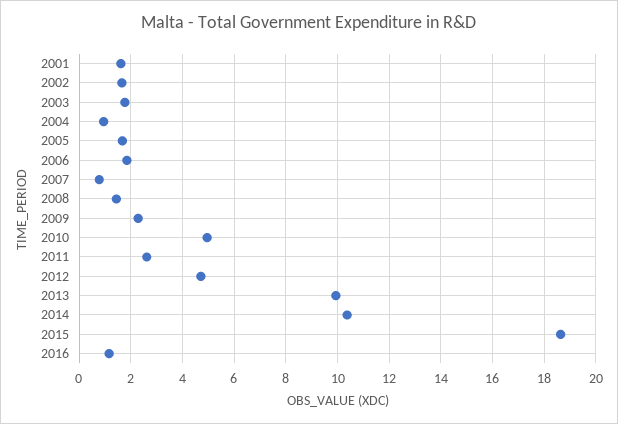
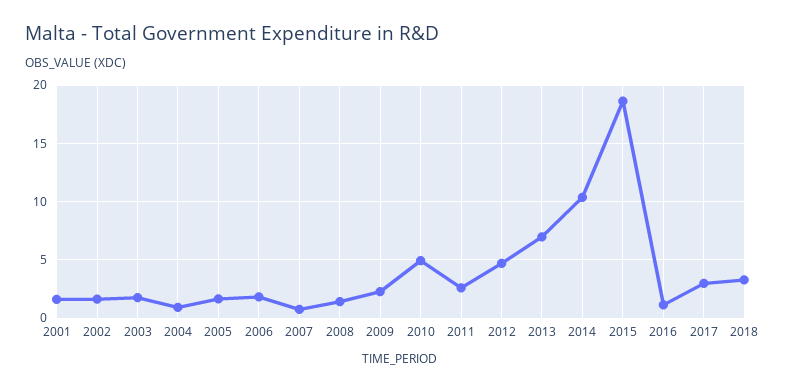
2013: 10 -> 7
2017: none -> 3
2018: none -> 3

